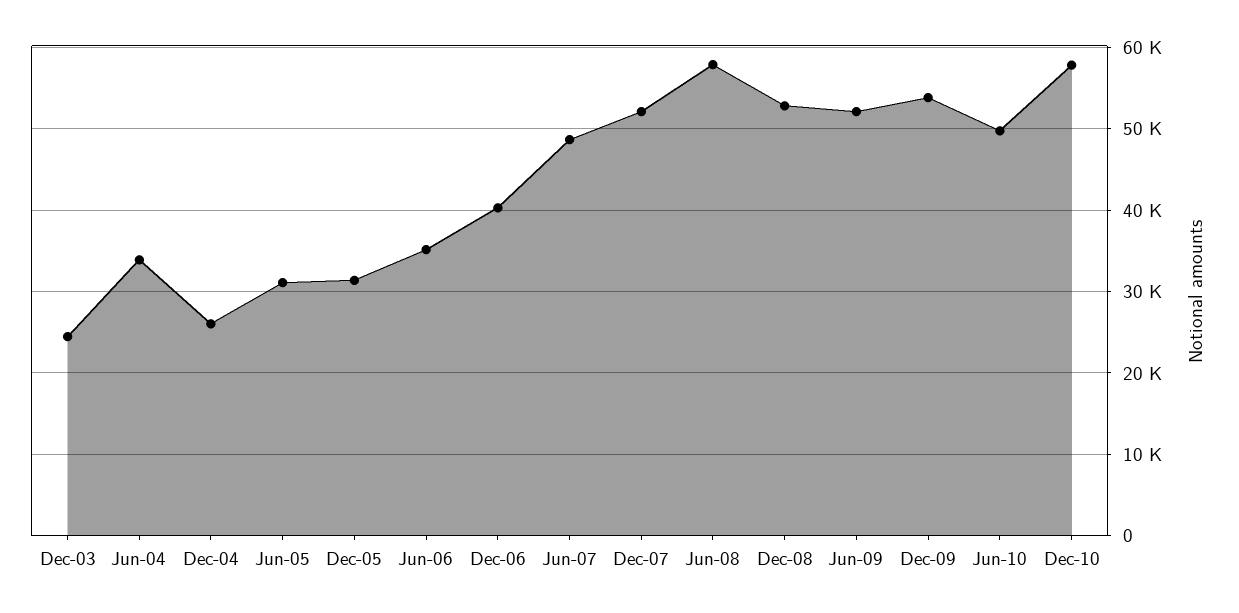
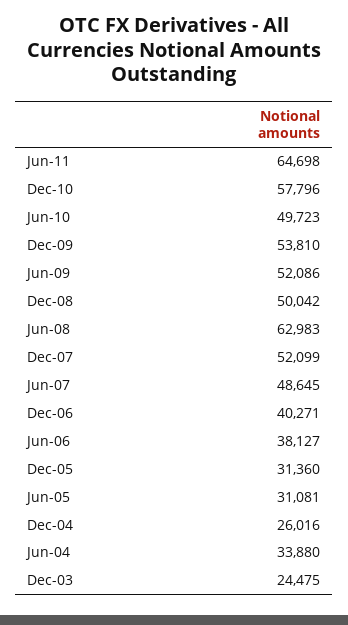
Jun-06: 35000 -> 38127
Jun-08: 58000 -> 62983
Dec-08: 53000 -> 50042
Jun-11: none -> 64698

